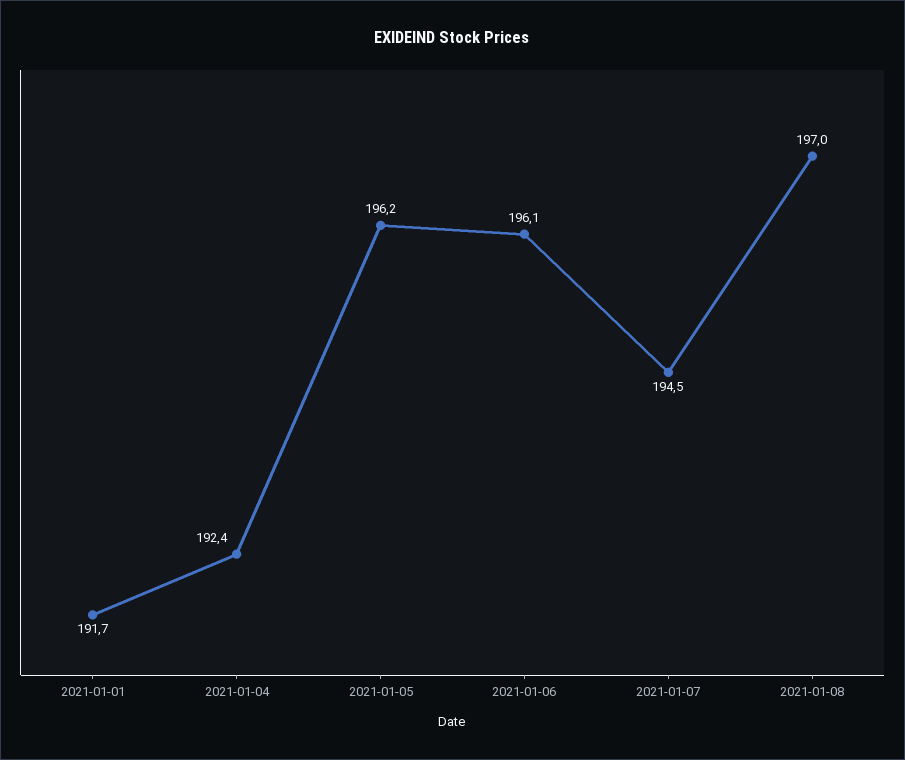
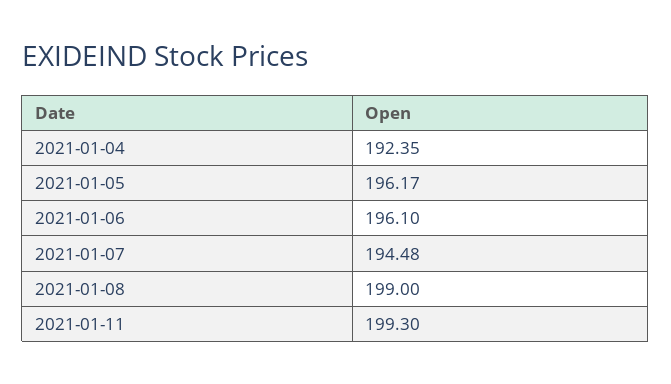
2021-01-01: 191.7 -> none
2021-01-08: 197 -> 199
2021-01-11: none -> 199.3

